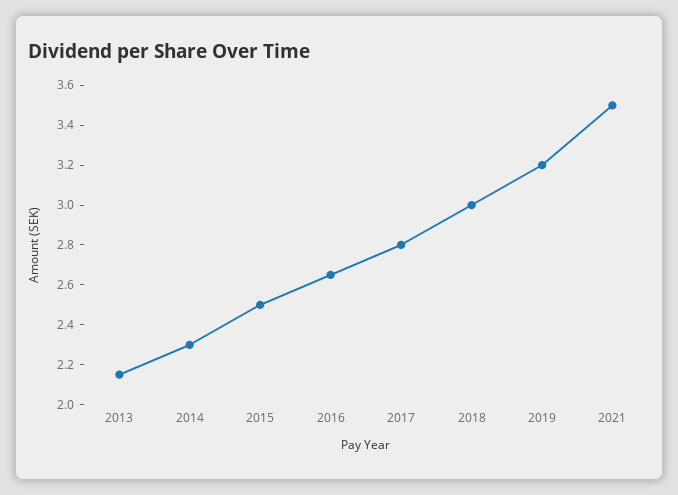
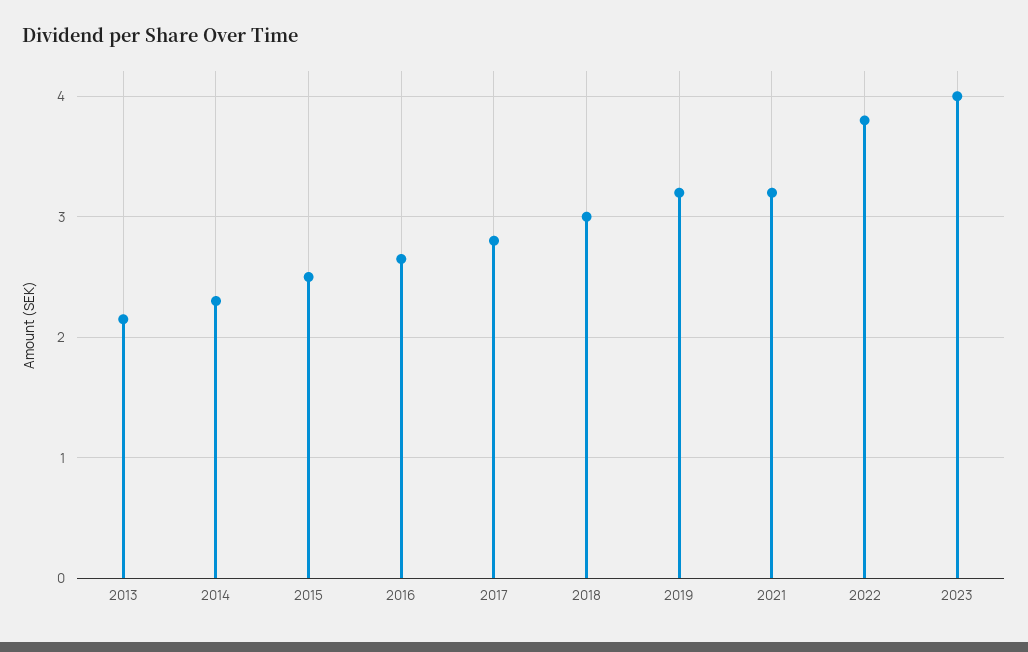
2021: 3.5 -> 3.2
2022: none -> 3.8
2023: none -> 4

